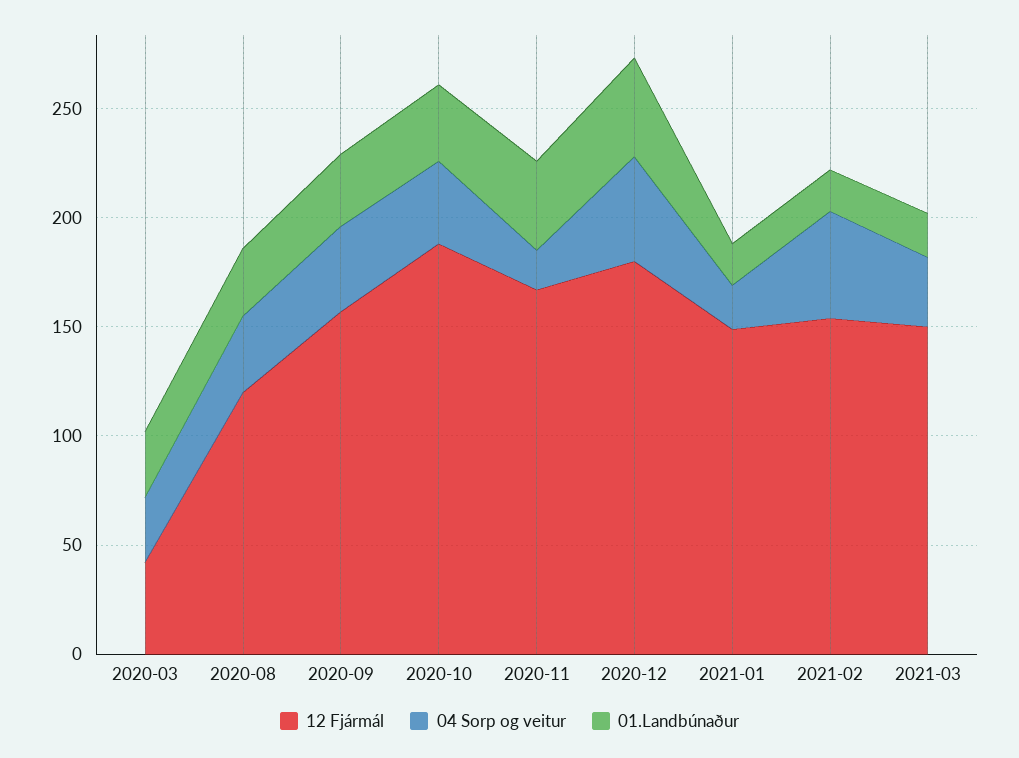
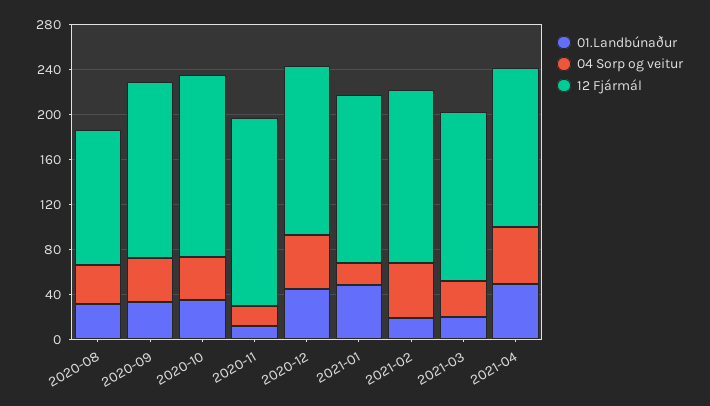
12 Fjármál, 2020-03: 40 -> none
04 Sorp og veitur, 2020-03: 30 -> none
01.Landbúnaður, 2020-03: 30 -> none
12 Fjármál, 2020-10: 190 -> 160
01.Landbúnaður, 2020-11: 40 -> 10
12 Fjármál, 2020-12: 180 -> 150
01.Landbúnaður, 2021-01: 20 -> 50
01.Landbúnaður, 2021-04: none -> 50
04 Sorp og veitur, 2021-04: none -> 50
12 Fjármál, 2021-04: none -> 140

